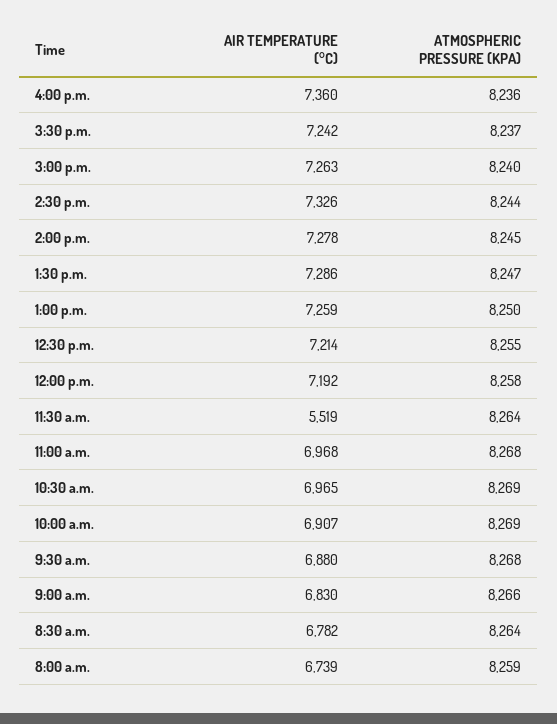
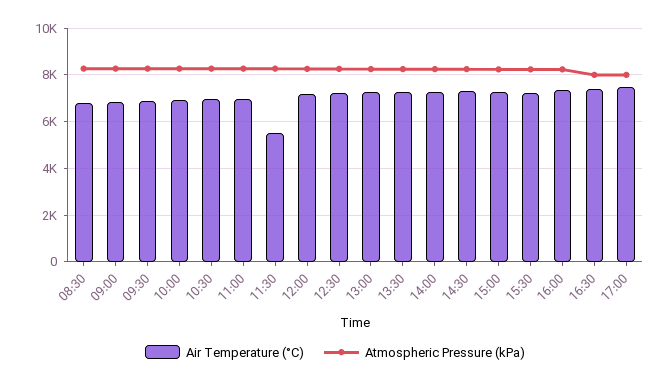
AIR TEMPERATURE (°C), 8:00 a.m.: 6739 -> none
ATMOSPHERIC PRESSURE (KPA), 8:00 a.m.: 8259 -> none
AIR TEMPERATURE (°C), 16:30: none -> 7500
ATMOSPHERIC PRESSURE (KPA), 16:30: none -> 8000
AIR TEMPERATURE (°C), 17:00: none -> 7500
ATMOSPHERIC PRESSURE (KPA), 17:00: none -> 8000

